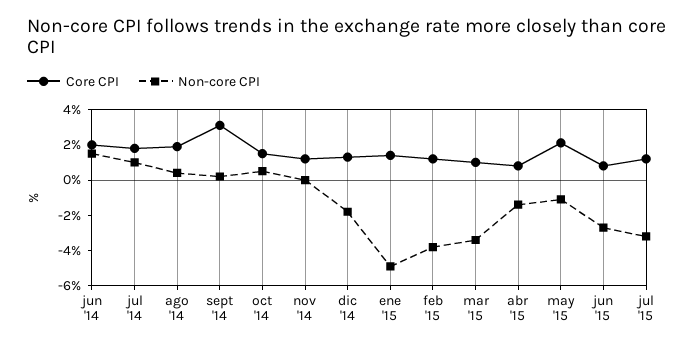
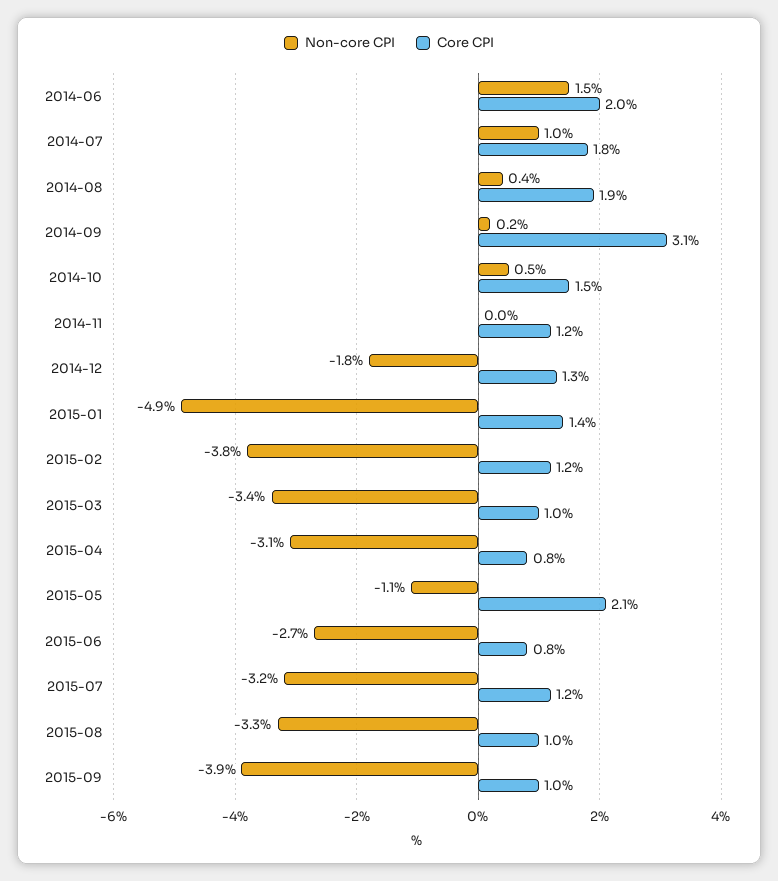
Non-core CPI, abr '15: -1.5 -> -3.1
Non-core CPI, 2015-08: none -> -3.3
Core CPI, 2015-08: none -> 1
Non-core CPI, 2015-09: none -> -3.9
Core CPI, 2015-09: none -> 1

